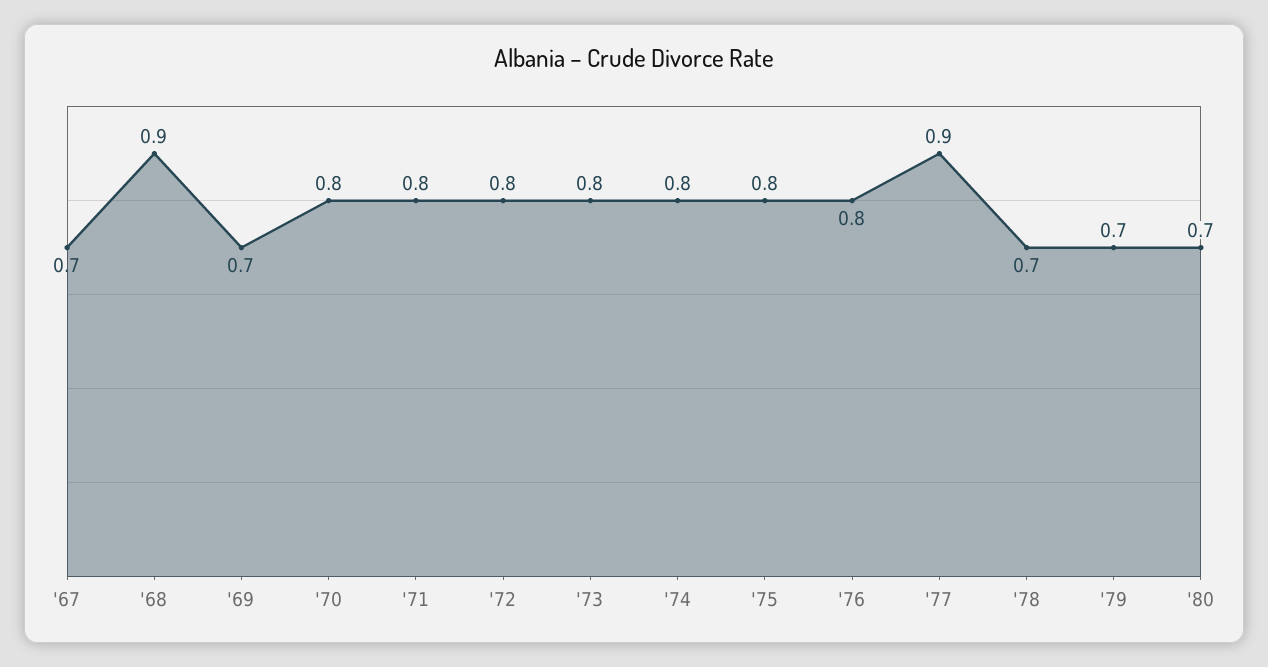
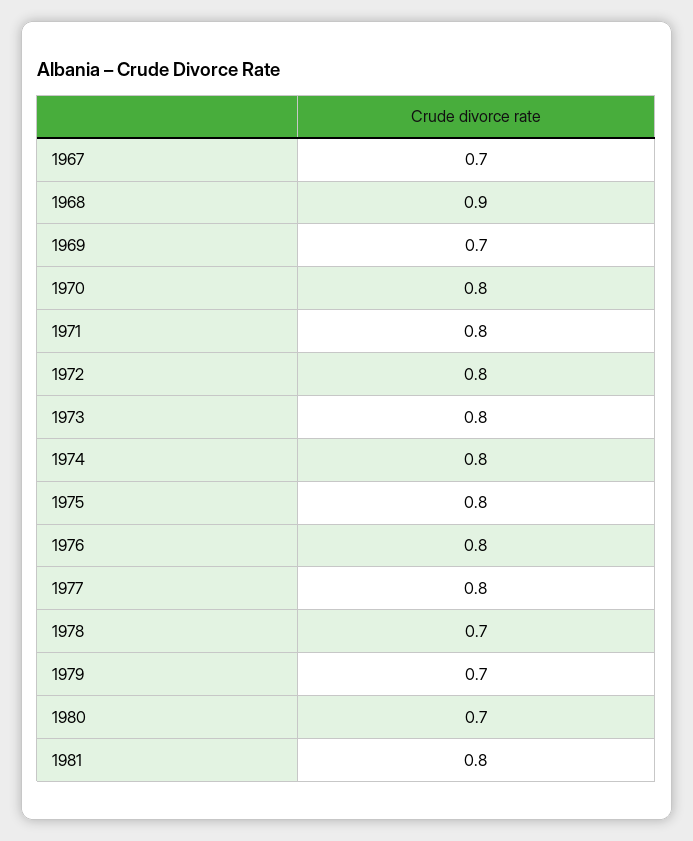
'77: 0.9 -> 0.8
1981: none -> 0.8

